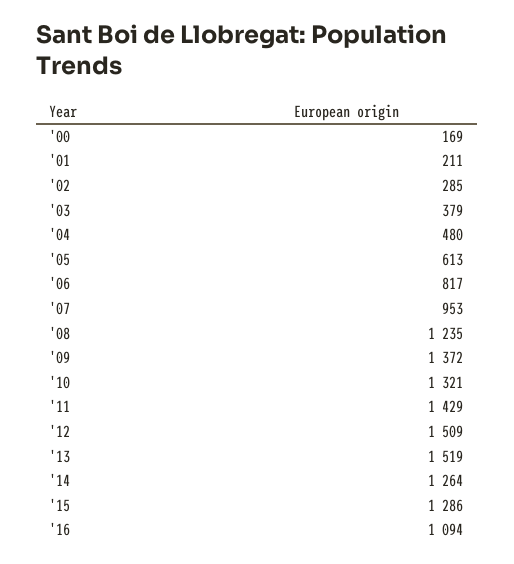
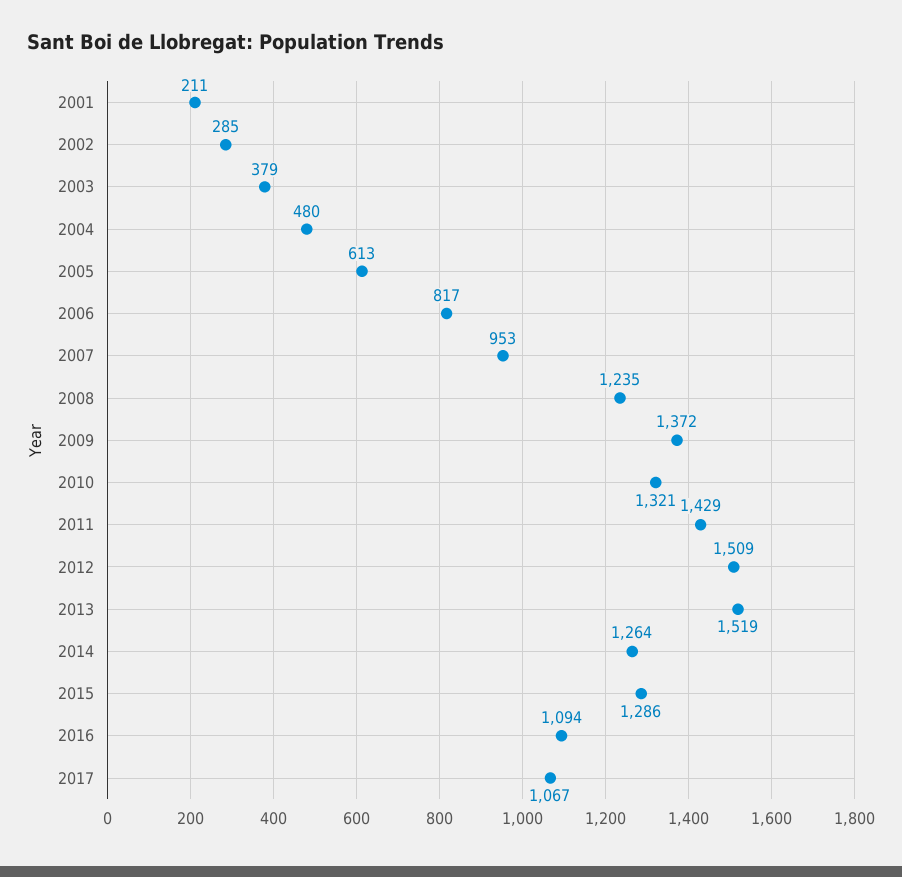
'00: 169 -> none
2017: none -> 1067

